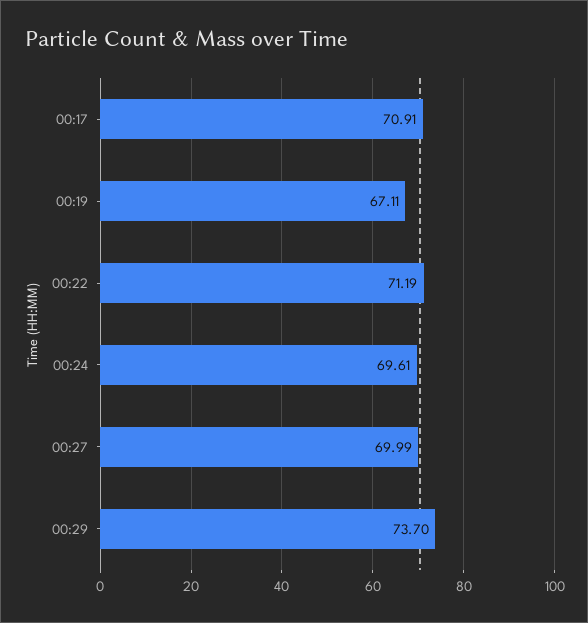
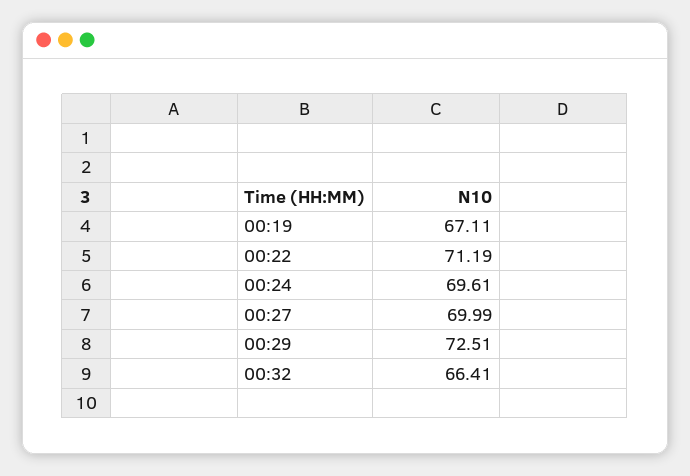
00:17: 70.91 -> none
00:29: 73.7 -> 72.51
00:32: none -> 66.41

